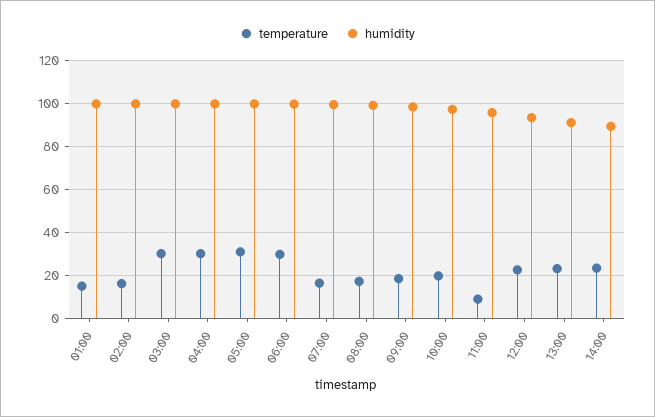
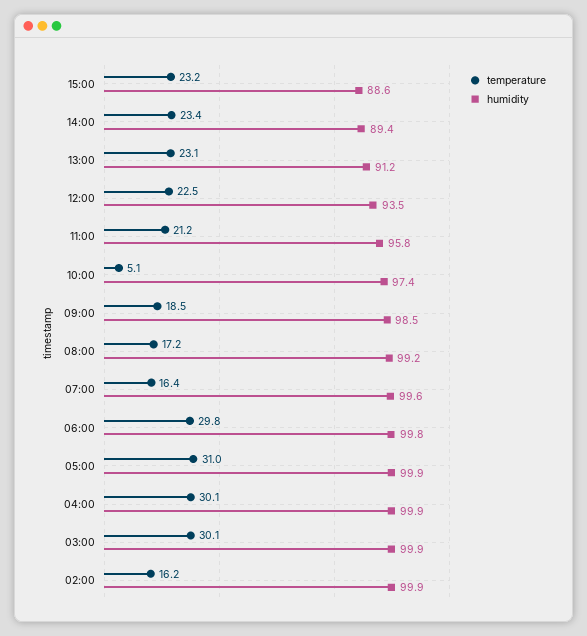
temperature, 01:00: 15 -> none
humidity, 01:00: 100 -> none
temperature, 10:00: 20 -> 5.1
temperature, 11:00: 10 -> 21.2
temperature, 15:00: none -> 23.2
humidity, 15:00: none -> 88.6

